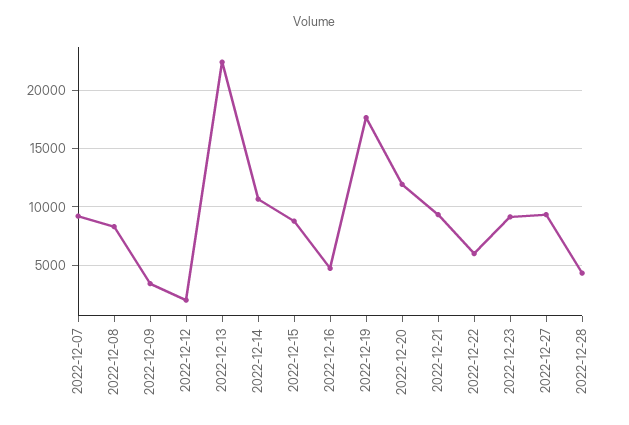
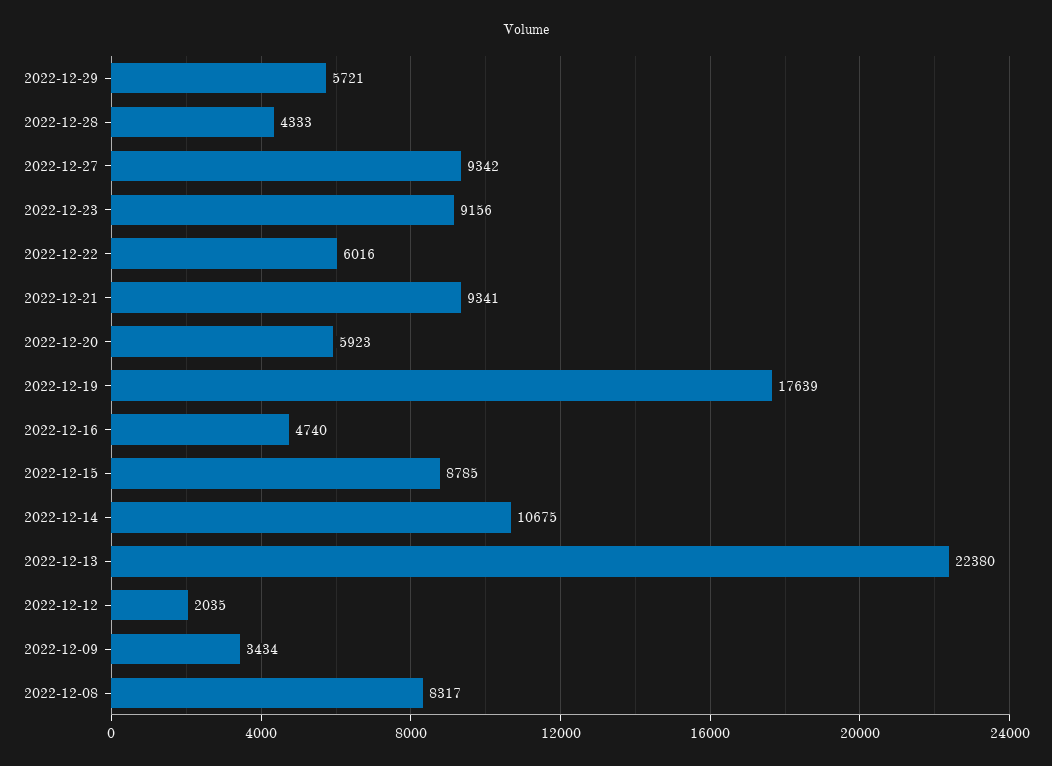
2022-12-07: 9000 -> none
2022-12-20: 12000 -> 5923
2022-12-29: none -> 5721

